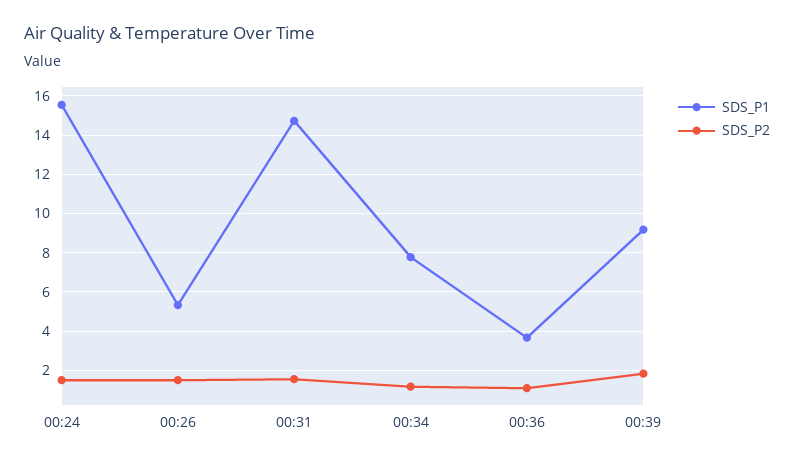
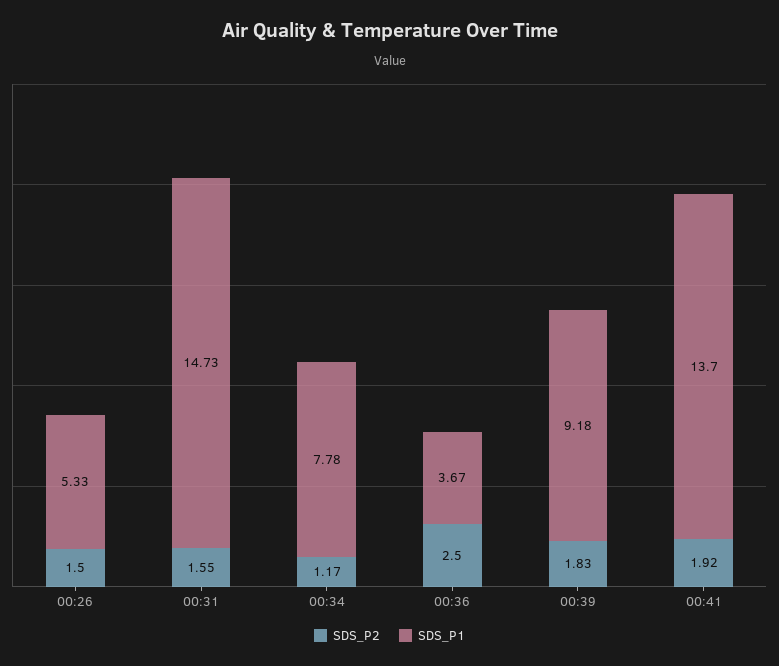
SDS_P1, 00:24: 15.5 -> none
SDS_P2, 00:24: 1.5 -> none
SDS_P2, 00:36: 1 -> 2.5
SDS_P2, 00:41: none -> 1.92
SDS_P1, 00:41: none -> 13.7

